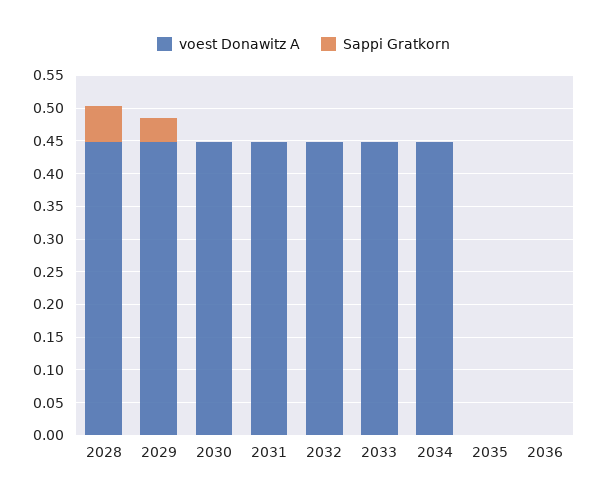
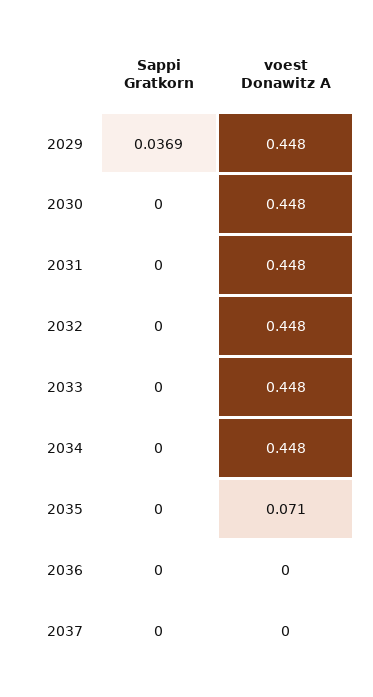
voest Donawitz A, 2028: 0.45 -> none
Sappi Gratkorn, 2028: 0.05 -> none
voest Donawitz A, 2035: 0 -> 0.071
Sappi Gratkorn, 2037: none -> 0
voest Donawitz A, 2037: none -> 0

